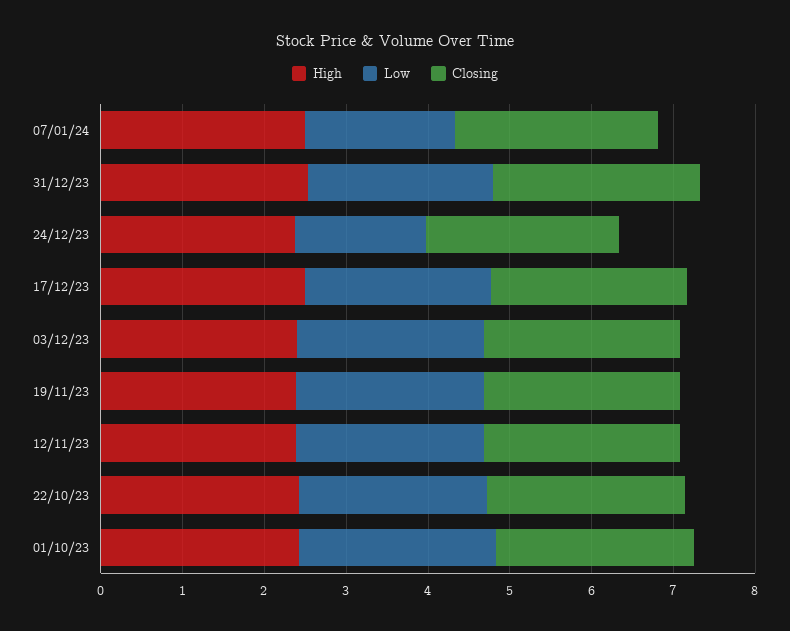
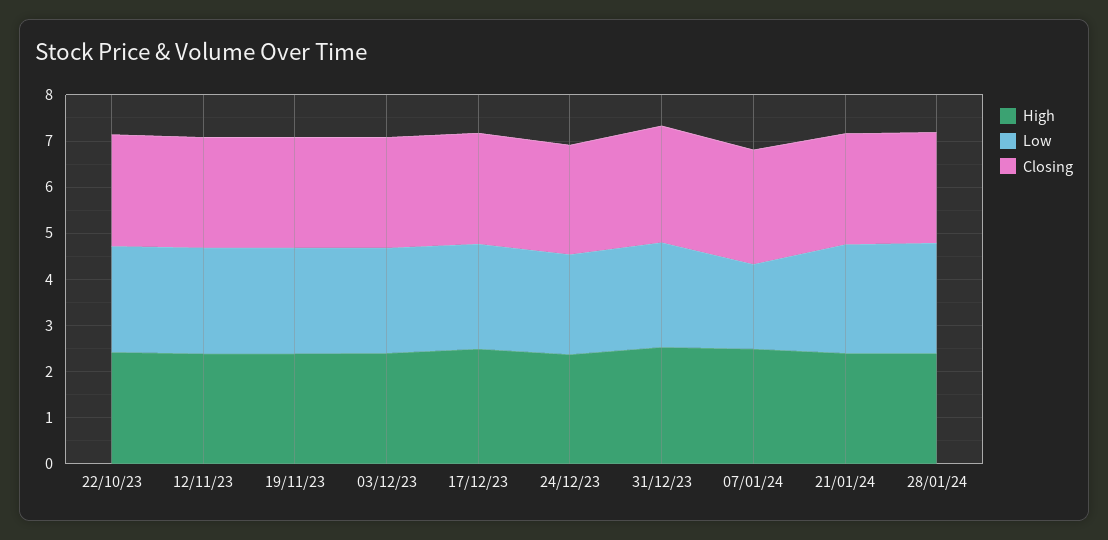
Low, 24/12/23: 1.6 -> 2.2
High, 01/10/23: 2.4 -> none
Low, 01/10/23: 2.4 -> none
Closing, 01/10/23: 2.4 -> none
High, 21/01/24: none -> 2.4
Low, 21/01/24: none -> 2.4
Closing, 21/01/24: none -> 2.4
High, 28/01/24: none -> 2.4
Low, 28/01/24: none -> 2.4
Closing, 28/01/24: none -> 2.4

